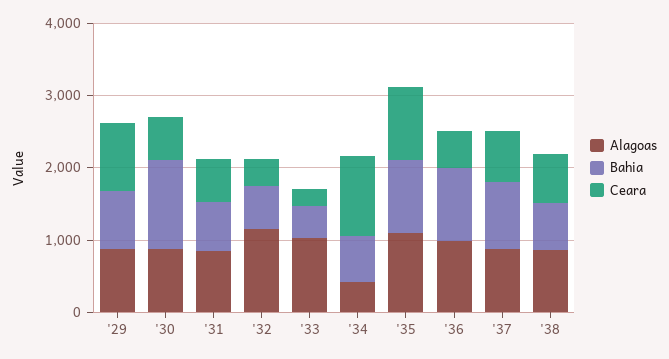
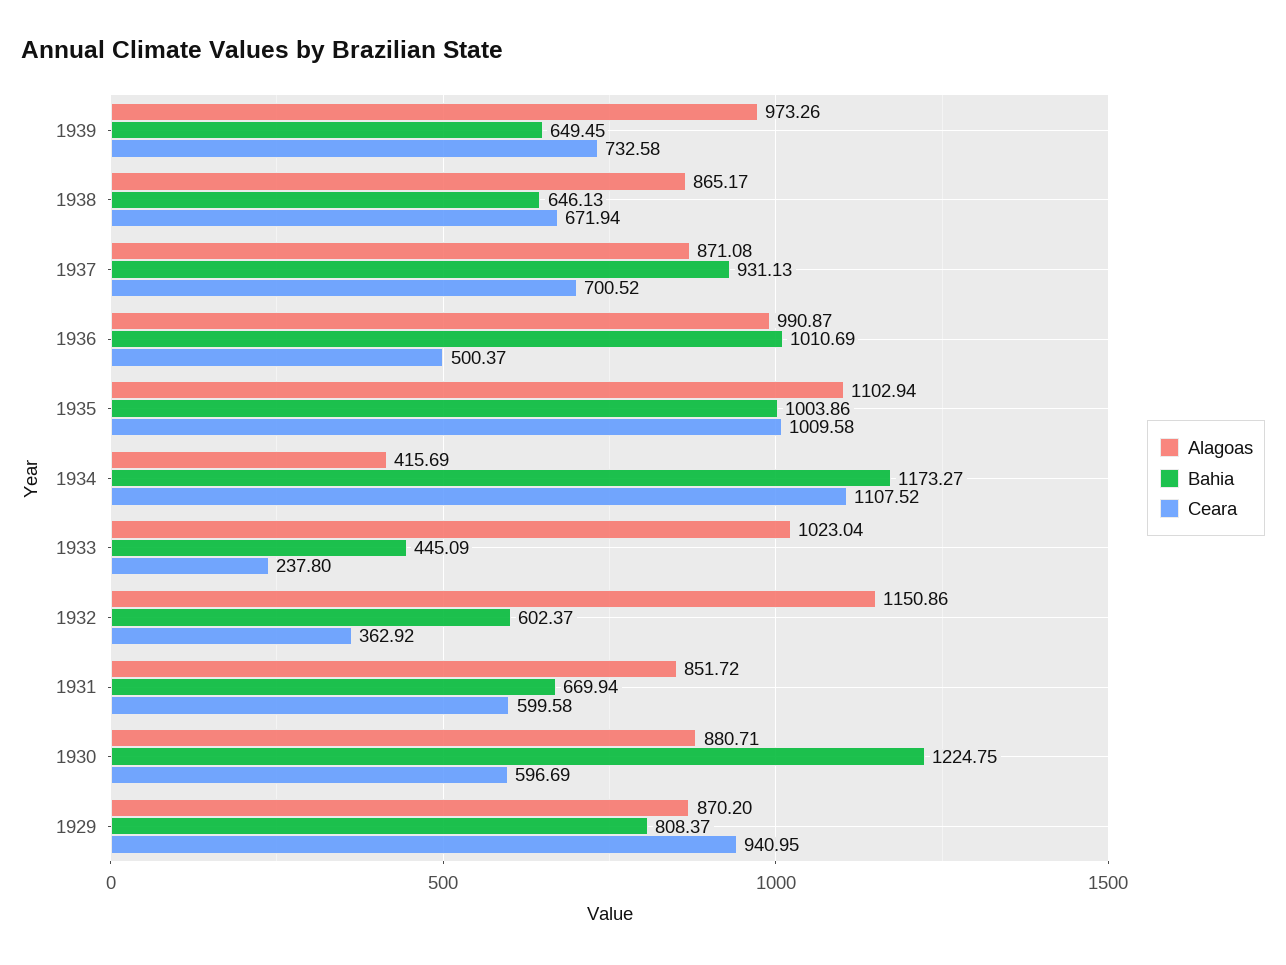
Bahia, '34: 600 -> 1173.27
Alagoas, 1939: none -> 973.26
Bahia, 1939: none -> 649.45
Ceara, 1939: none -> 732.58

